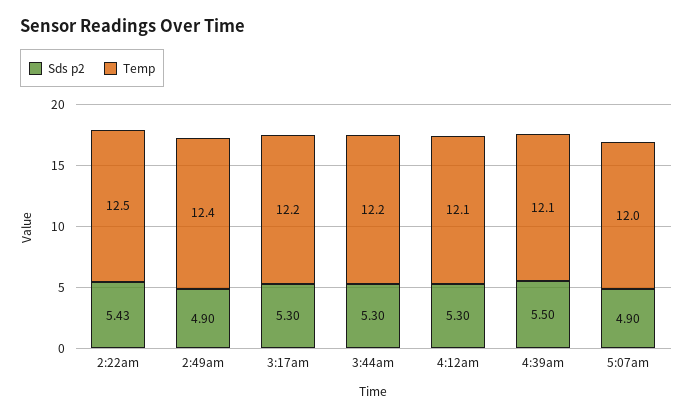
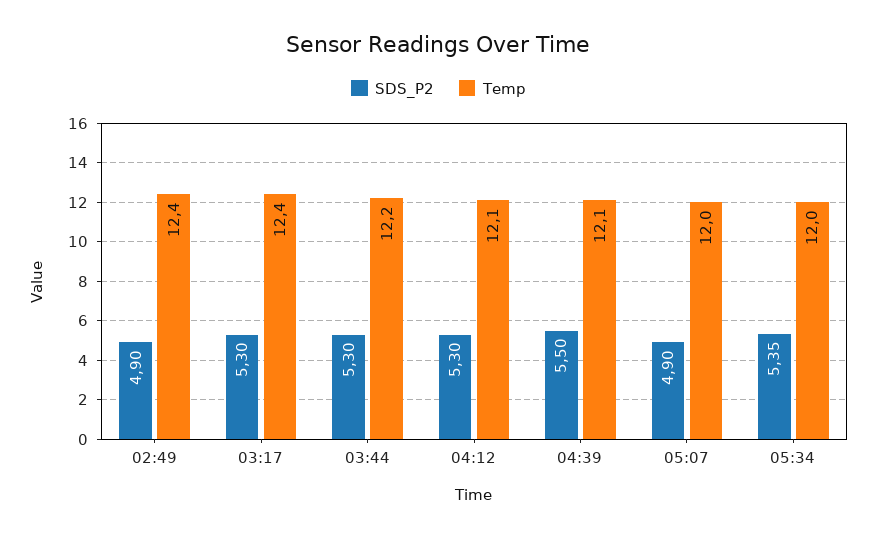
Sds p2, 2:22am: 5.43 -> none
Temp, 2:22am: 12.5 -> none
Temp, 3:17am: 12.2 -> 12.4
Sds p2, 05:34: none -> 5.35
Temp, 05:34: none -> 12

